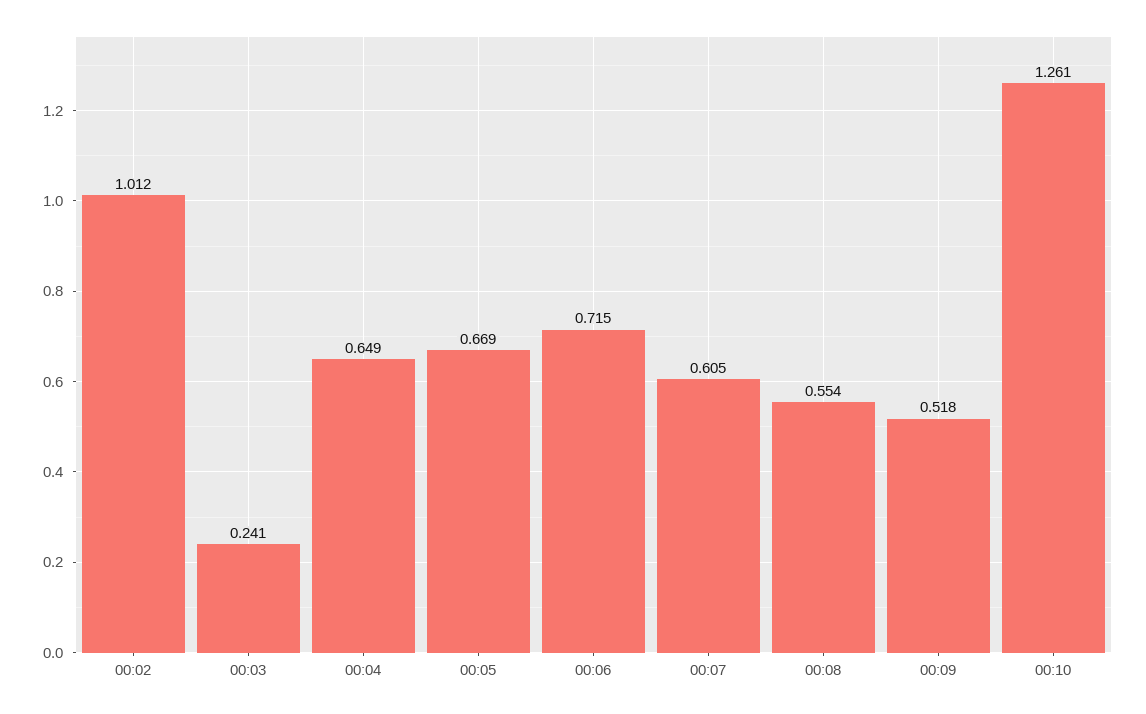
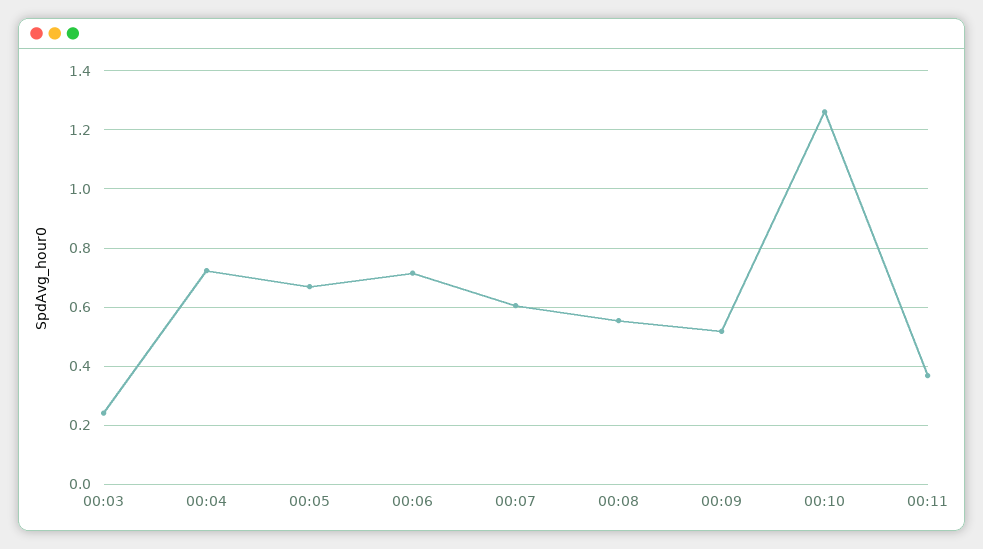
00:02: 1.012 -> none
00:04: 0.649 -> 0.725
00:11: none -> 0.375

